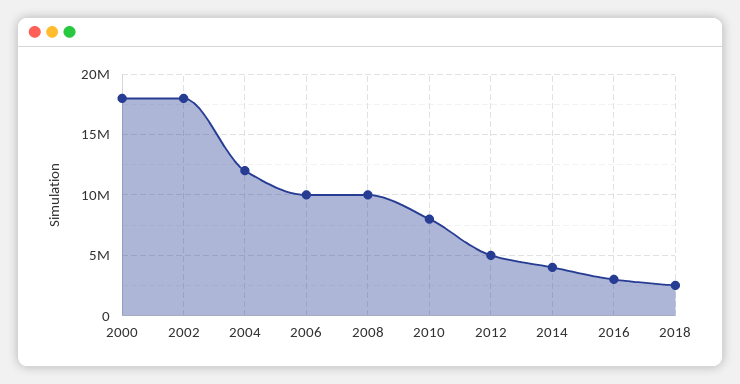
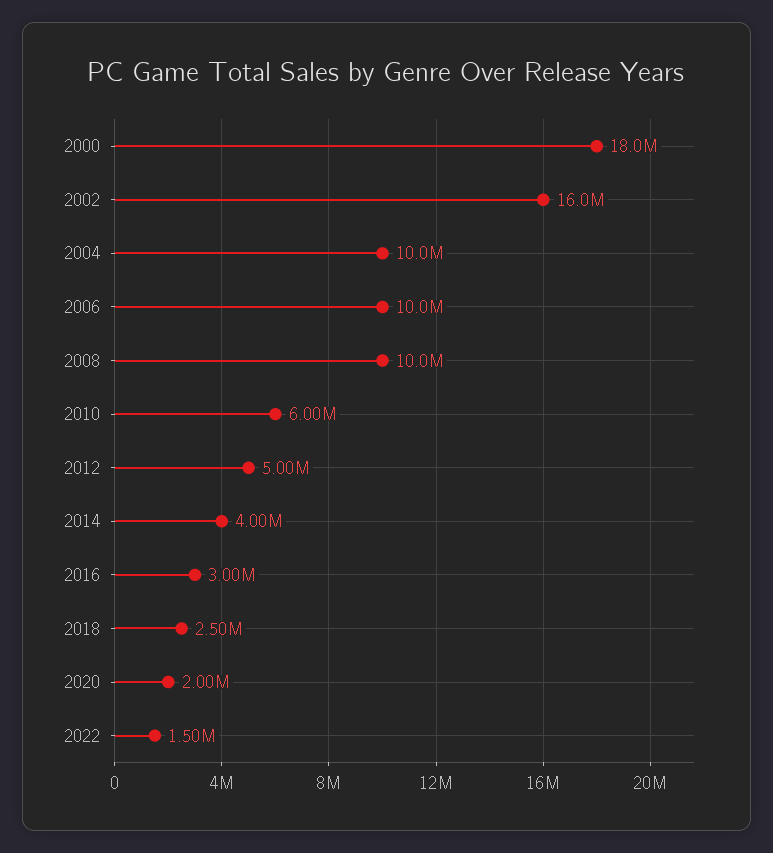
2002: 18000000 -> 16000000
2004: 12000000 -> 10000000
2010: 8000000 -> 6000000
2020: none -> 2000000
2022: none -> 1500000

